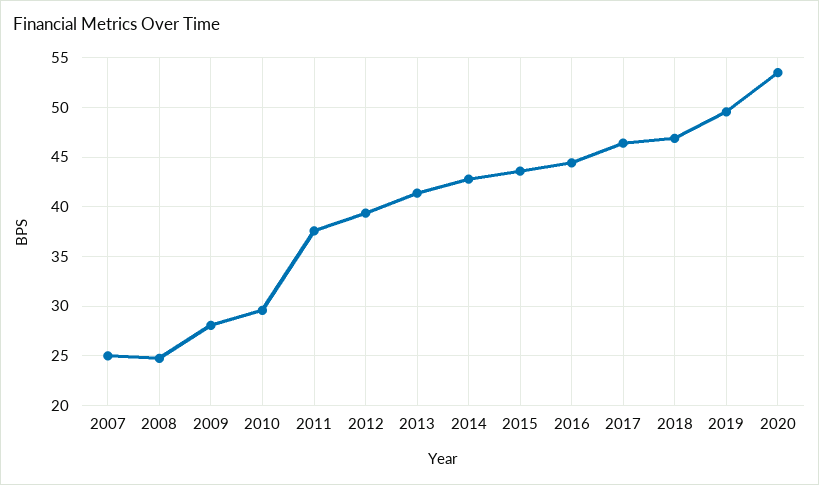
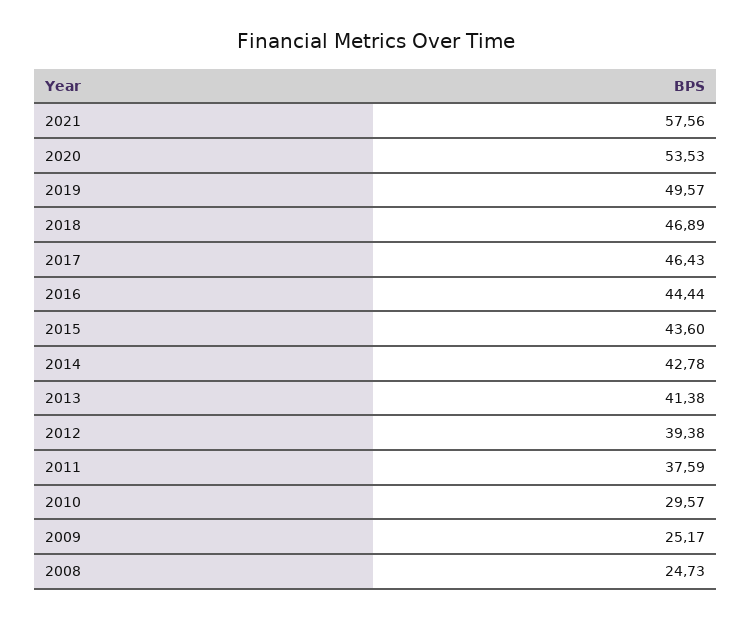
2007: 25 -> none
2009: 28 -> 25.17
2021: none -> 57.56

